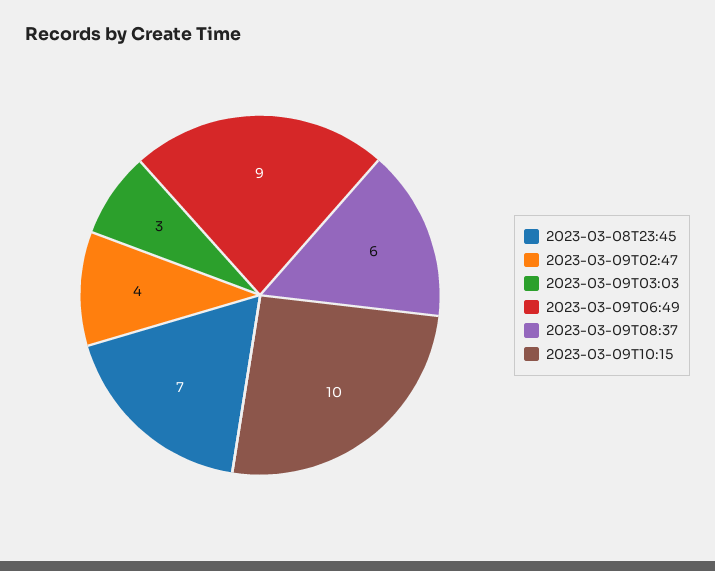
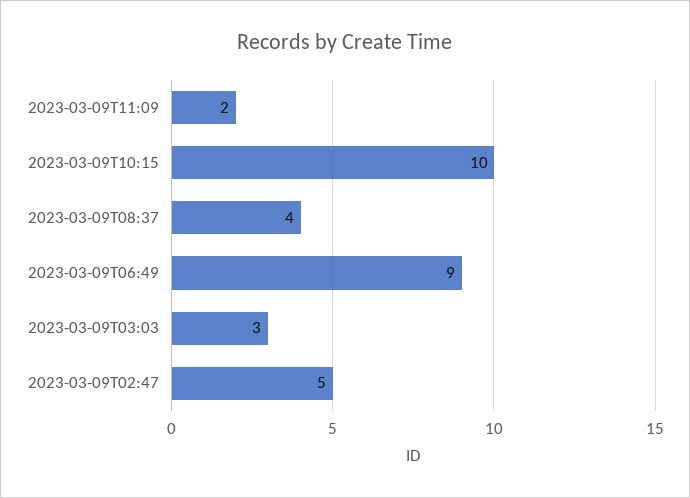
2023-03-08T23:45: 7 -> none
2023-03-09T02:47: 4 -> 5
2023-03-09T08:37: 6 -> 4
2023-03-09T11:09: none -> 2

